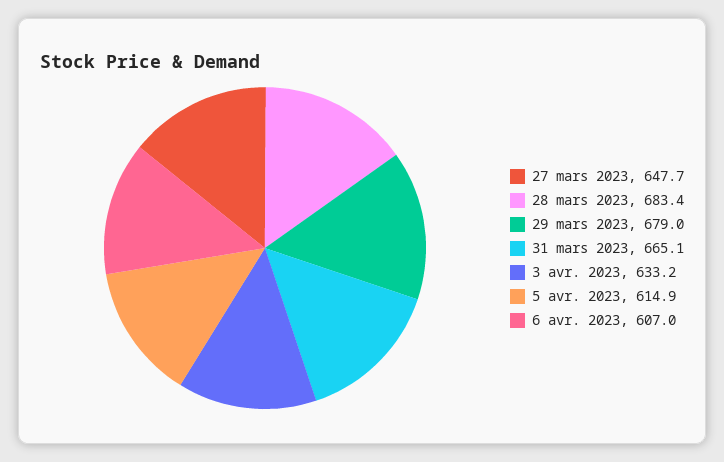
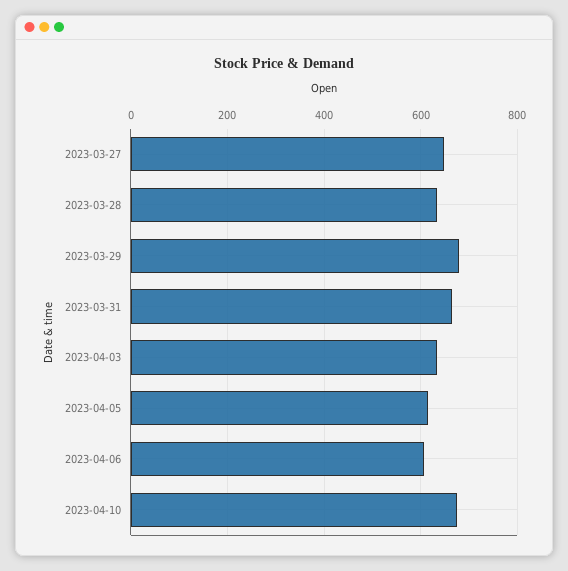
28 mars 2023: 683.4 -> 640
2023-04-10: none -> 680

